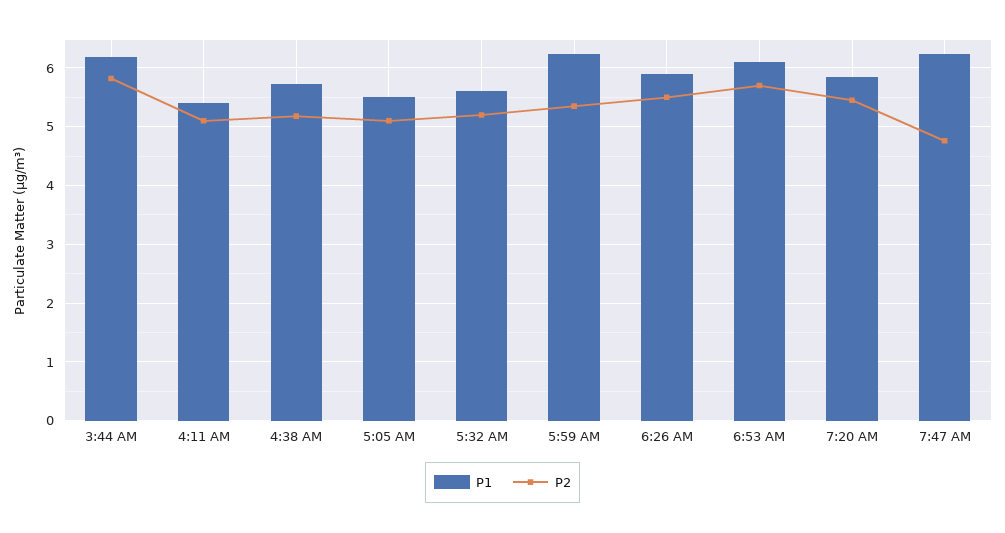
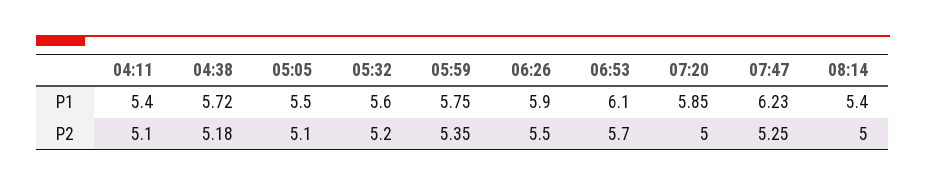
P1, 3:44 AM: 6.2 -> none
P2, 3:44 AM: 5.8 -> none
P1, 5:59 AM: 6.2 -> 5.75
P2, 7:20 AM: 5.4 -> 5
P2, 7:47 AM: 4.8 -> 5.25
P1, 08:14: none -> 5.4
P2, 08:14: none -> 5

